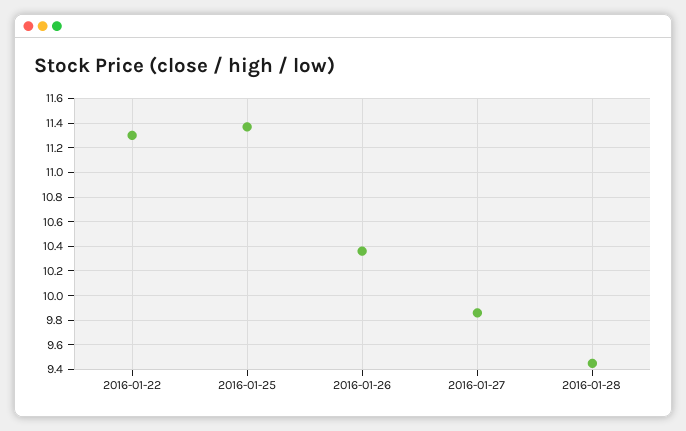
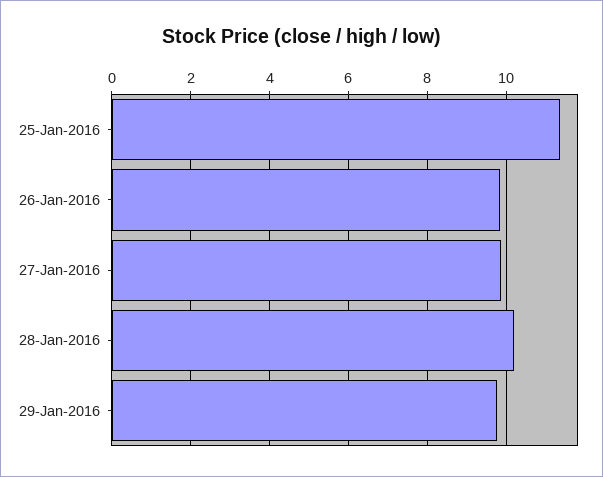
2016-01-22: 11.3 -> none
2016-01-26: 10.35 -> 9.8
2016-01-28: 9.45 -> 10.2
29-Jan-2016: none -> 9.8

